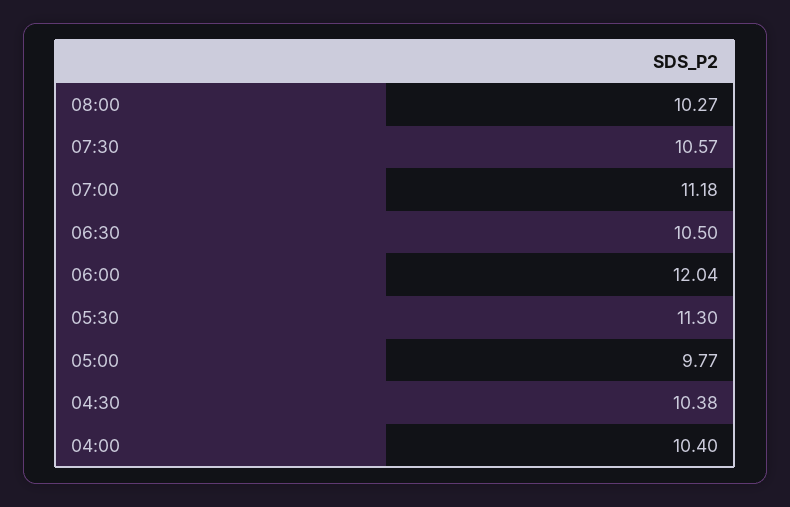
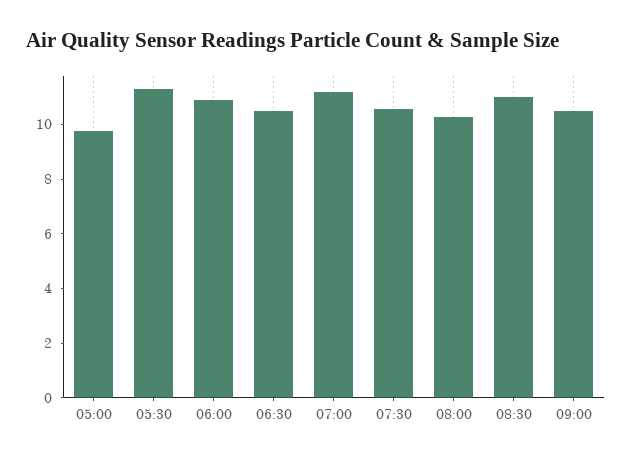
06:00: 12.04 -> 11
04:30: 10.38 -> none
04:00: 10.4 -> none
08:30: none -> 11
09:00: none -> 10.5

